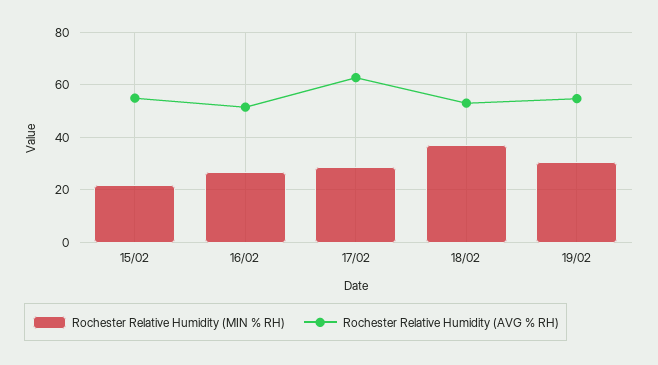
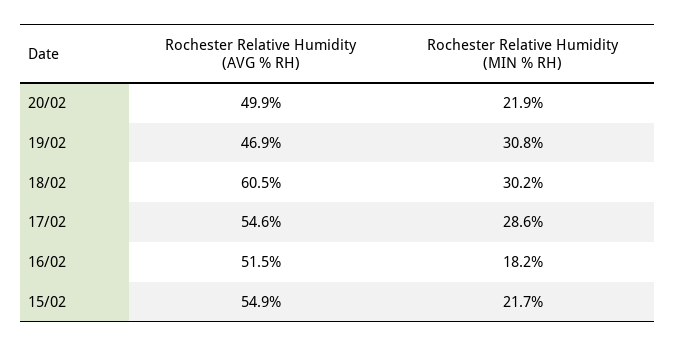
Rochester Relative Humidity (MIN % RH), 16/02: 27.5 -> 18.2
Rochester Relative Humidity (AVG % RH), 17/02: 62.5 -> 54.6
Rochester Relative Humidity (MIN % RH), 18/02: 37.5 -> 30.2
Rochester Relative Humidity (AVG % RH), 18/02: 52.5 -> 60.5
Rochester Relative Humidity (AVG % RH), 19/02: 55 -> 46.9
Rochester Relative Humidity (AVG % RH), 20/02: none -> 49.9
Rochester Relative Humidity (MIN % RH), 20/02: none -> 21.9

